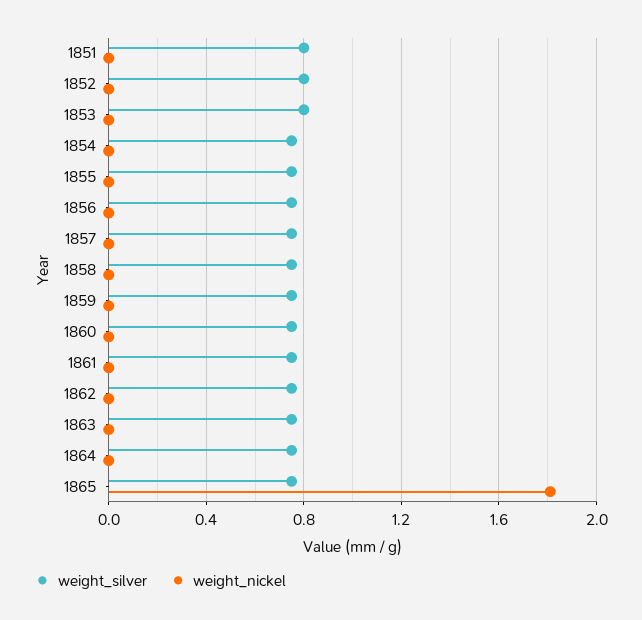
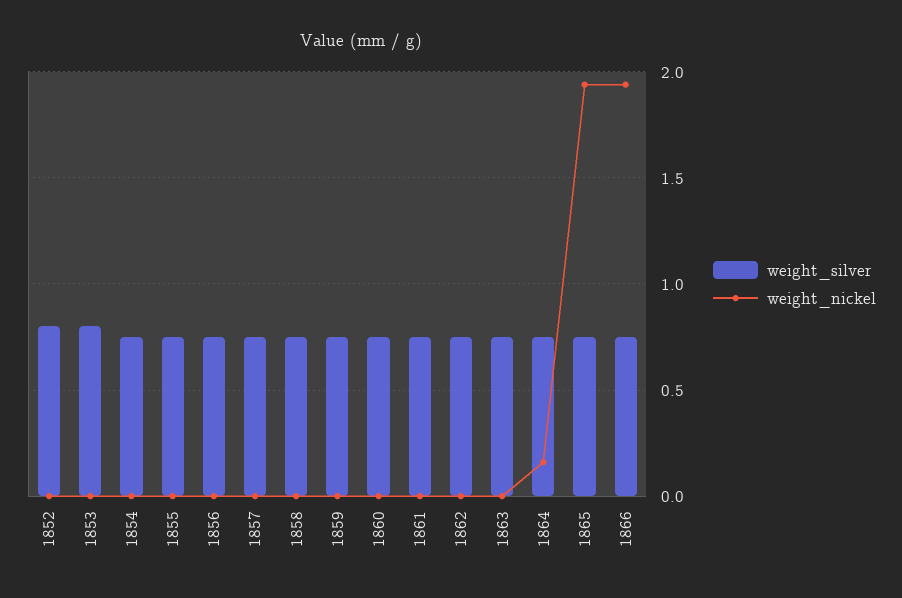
weight_silver, 1851: 0.8 -> none
weight_nickel, 1851: 0 -> none
weight_nickel, 1864: 0 -> 0.15
weight_nickel, 1865: 1.8 -> 1.95
weight_silver, 1866: none -> 0.75
weight_nickel, 1866: none -> 1.95

